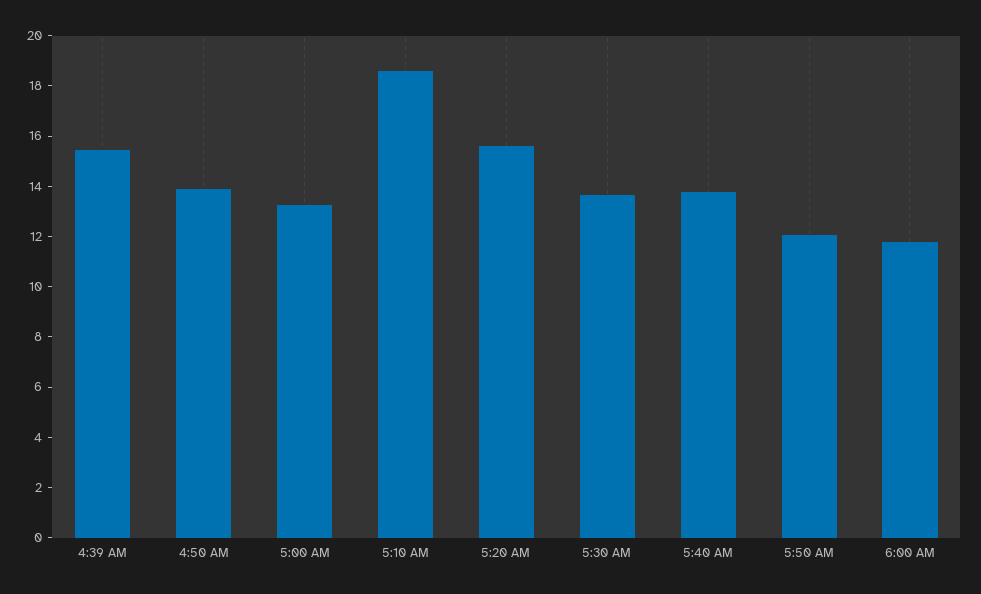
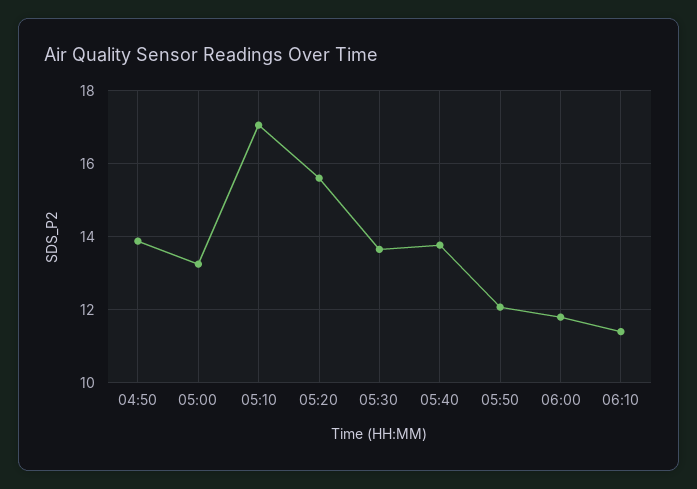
4:39 AM: 15.5 -> none
5:10 AM: 18.5 -> 17
06:10: none -> 11.4

